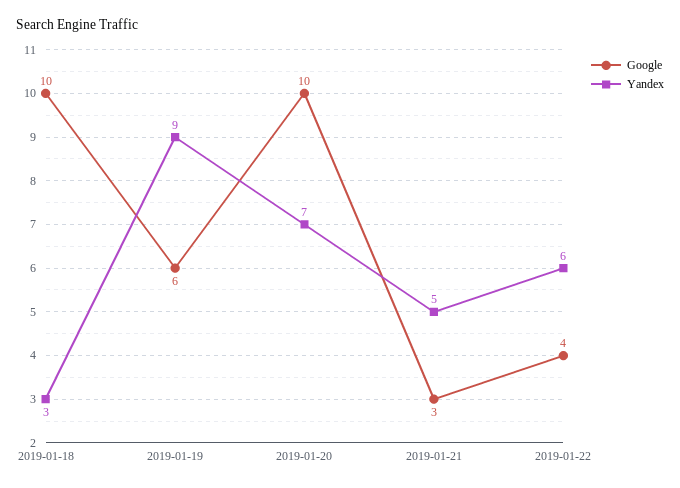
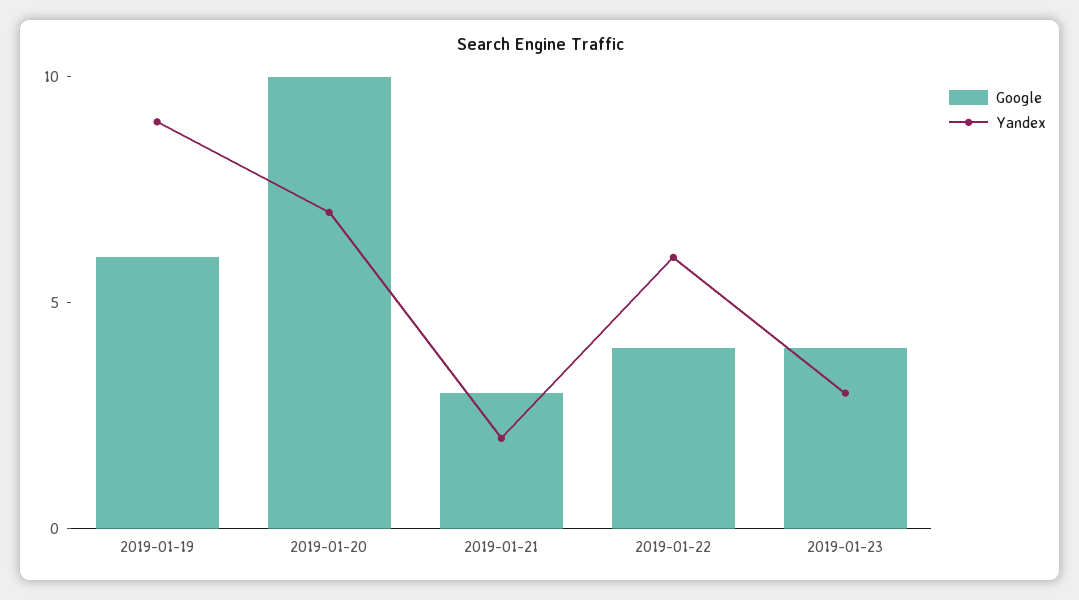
Google, 2019-01-18: 10 -> none
Yandex, 2019-01-18: 3 -> none
Yandex, 2019-01-21: 5 -> 2
Google, 2019-01-23: none -> 4
Yandex, 2019-01-23: none -> 3

